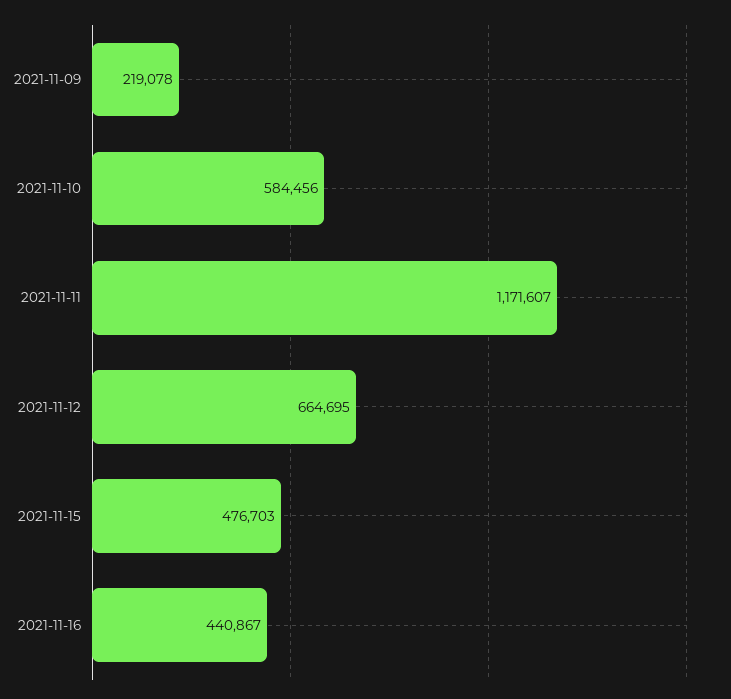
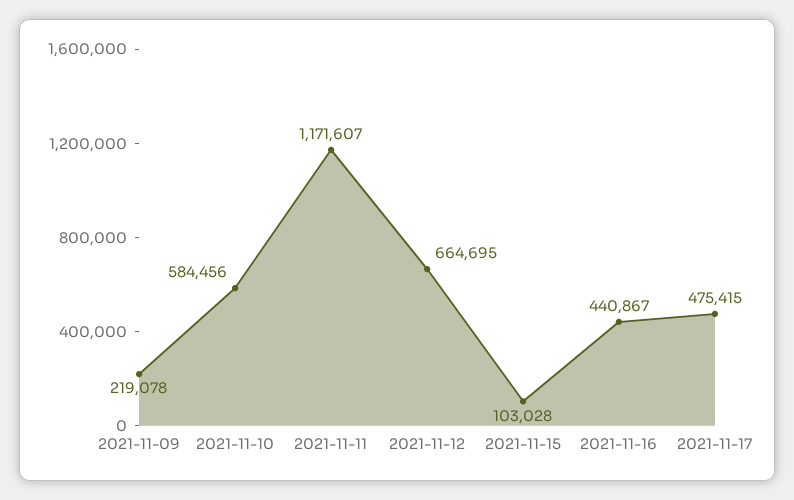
2021-11-15: 476703 -> 103028
2021-11-17: none -> 475415

